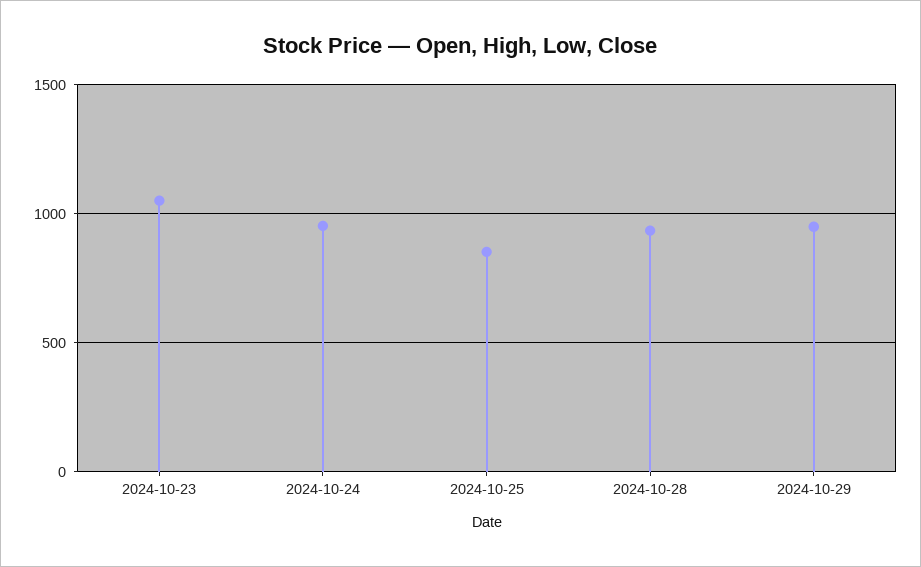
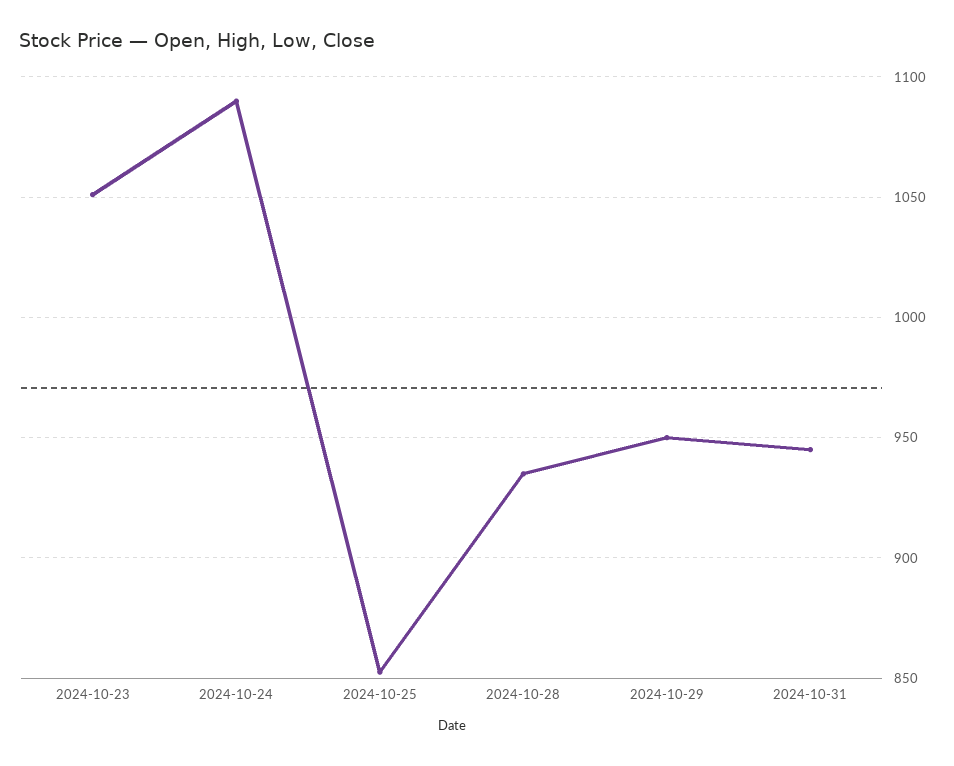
2024-10-24: 950 -> 1090
2024-10-31: none -> 945

